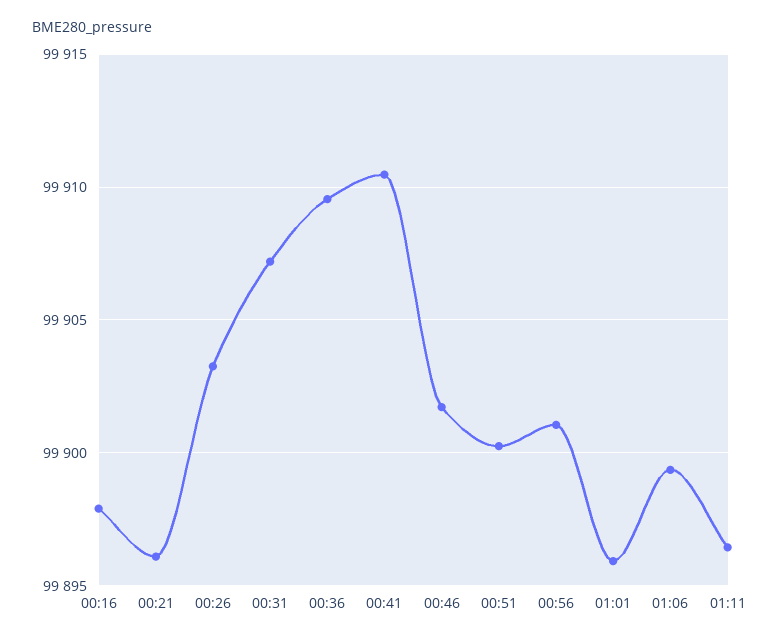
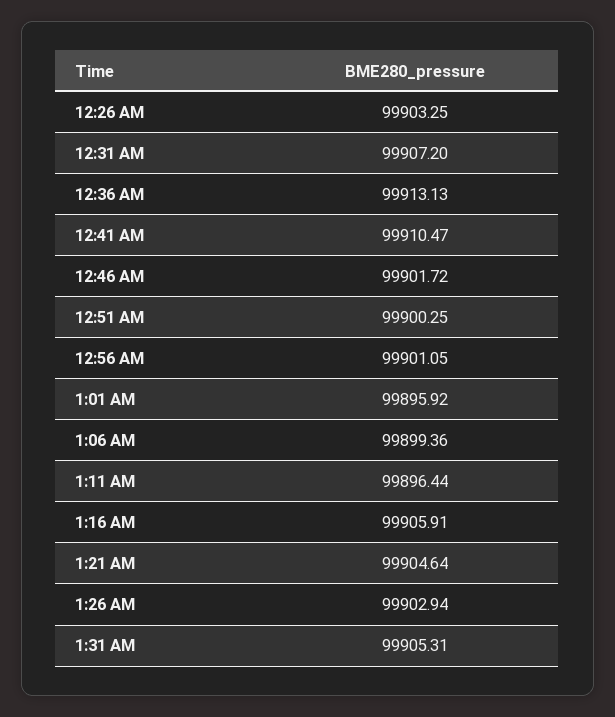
00:16: 99898 -> none
00:21: 99896 -> none
00:36: 99909.5 -> 99913.13
1:16 AM: none -> 99905.91
1:21 AM: none -> 99904.64
1:26 AM: none -> 99902.94
1:31 AM: none -> 99905.31

